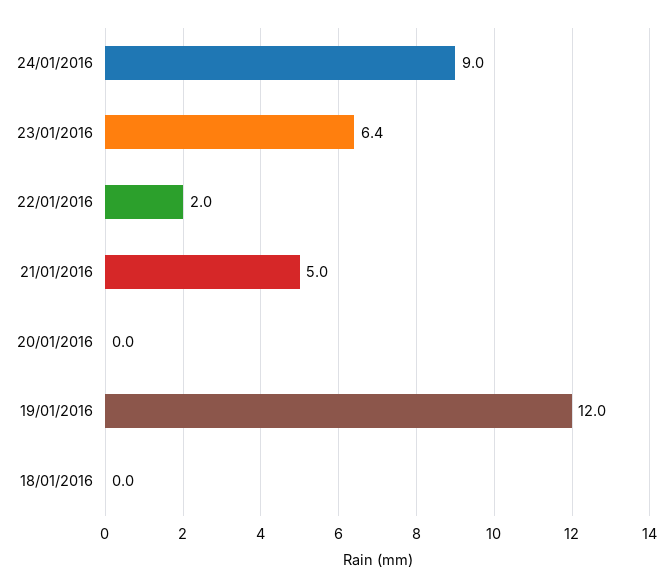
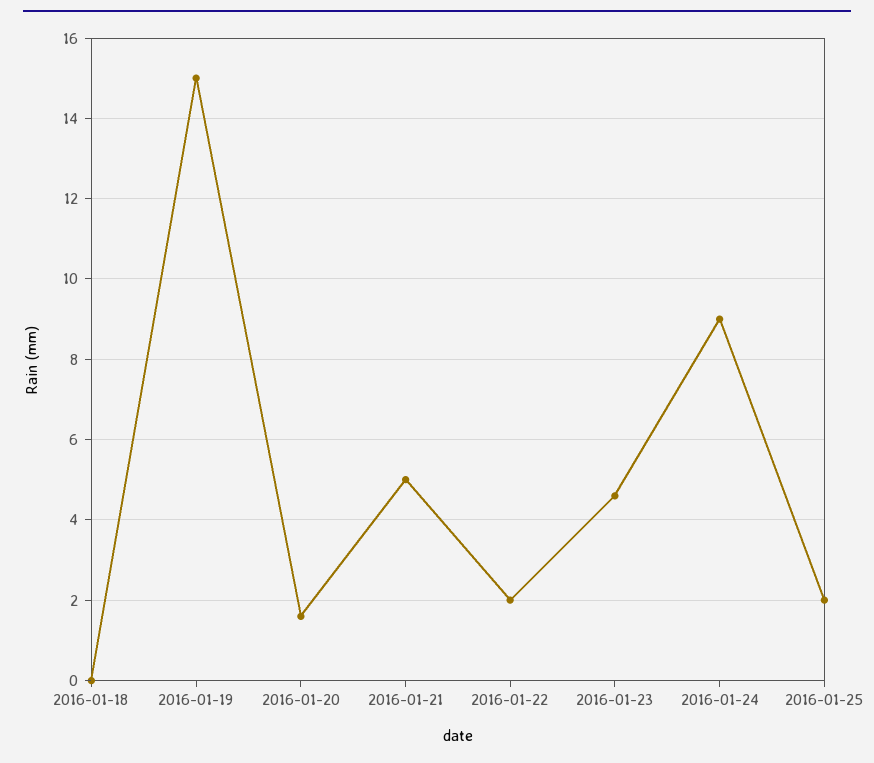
23/01/2016: 6.4 -> 4.5
20/01/2016: 0 -> 1.5
19/01/2016: 12 -> 15
2016-01-25: none -> 2

